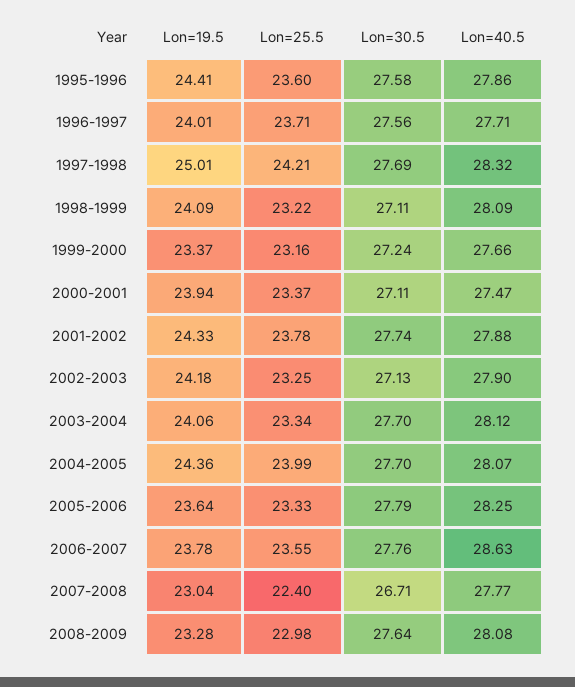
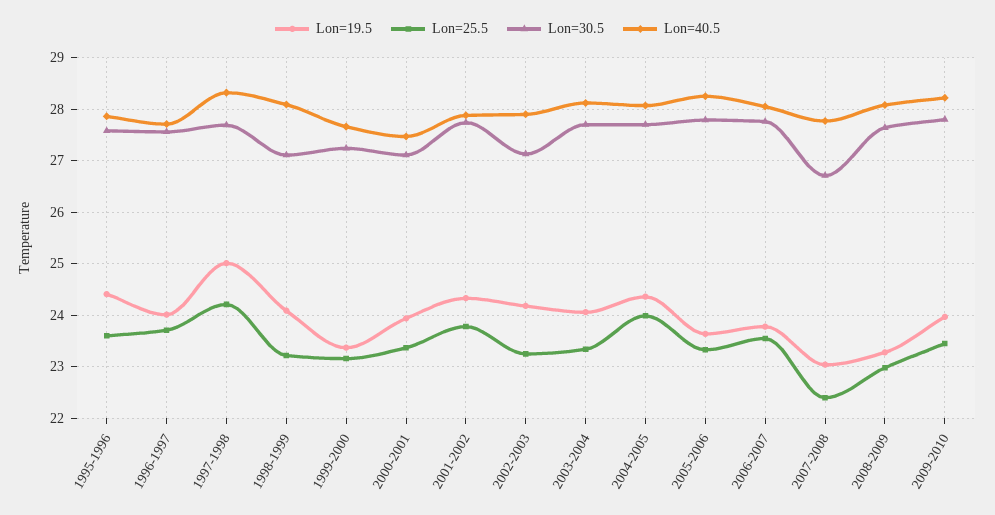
Lon=40.5, 2006-2007: 28.63 -> 28
Lon=19.5, 2009-2010: none -> 24
Lon=25.5, 2009-2010: none -> 23.4
Lon=30.5, 2009-2010: none -> 27.8
Lon=40.5, 2009-2010: none -> 28.2

